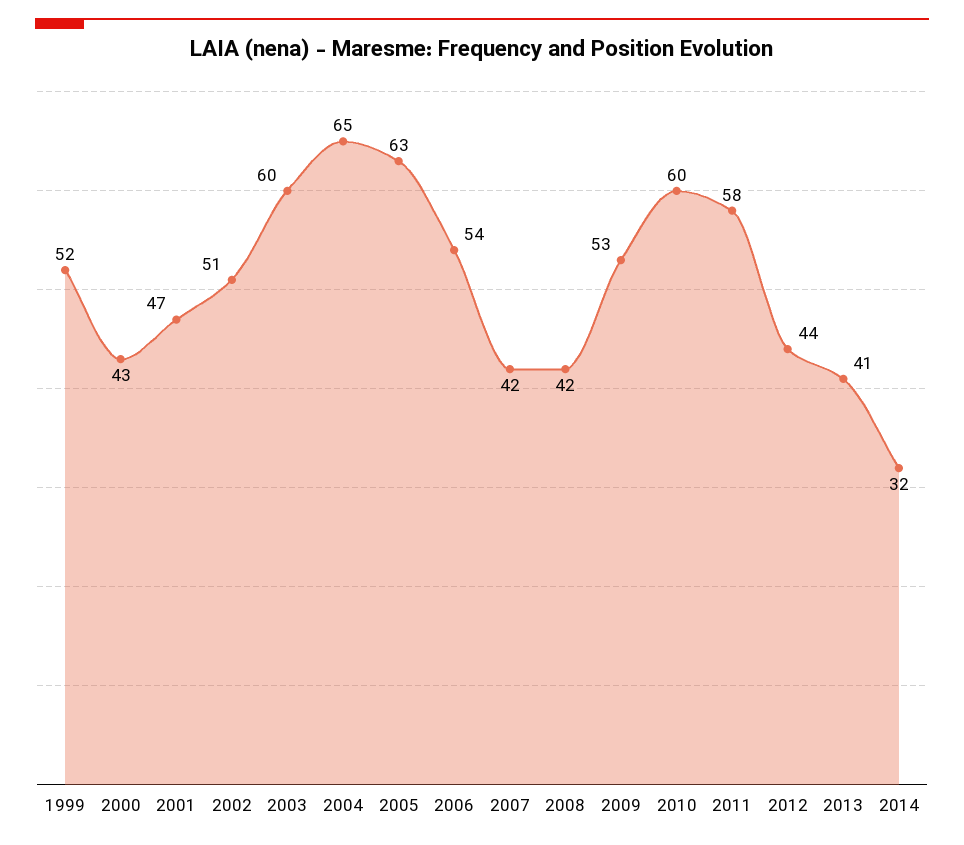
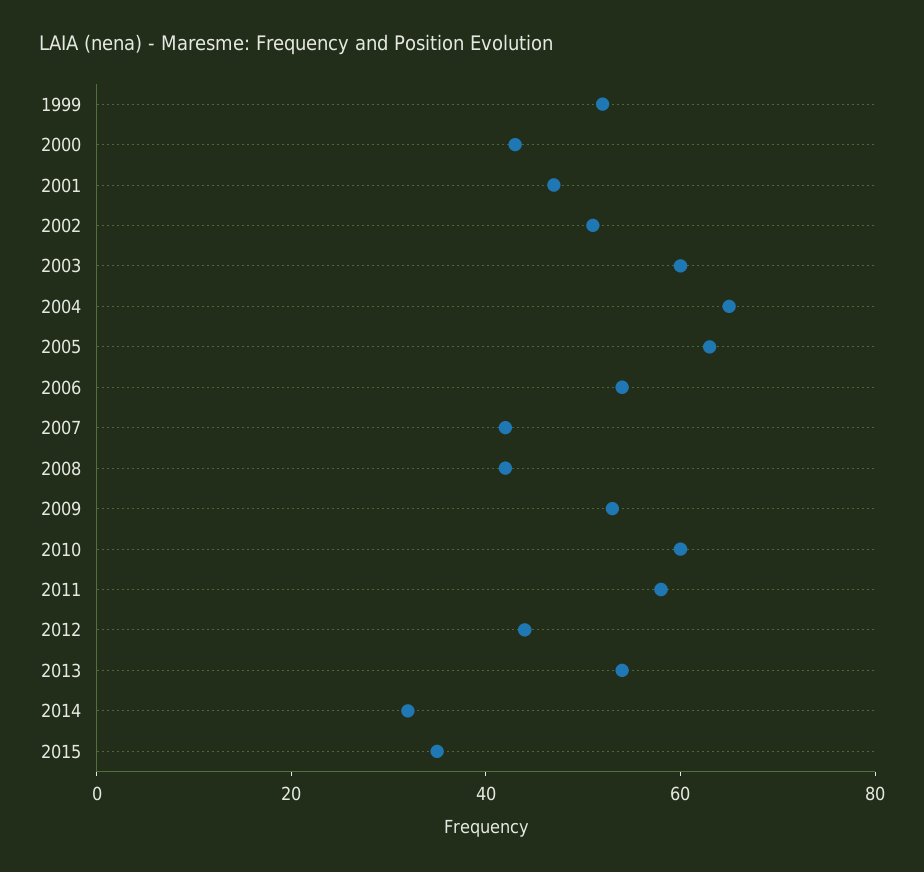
2013: 41 -> 55
2015: none -> 35

